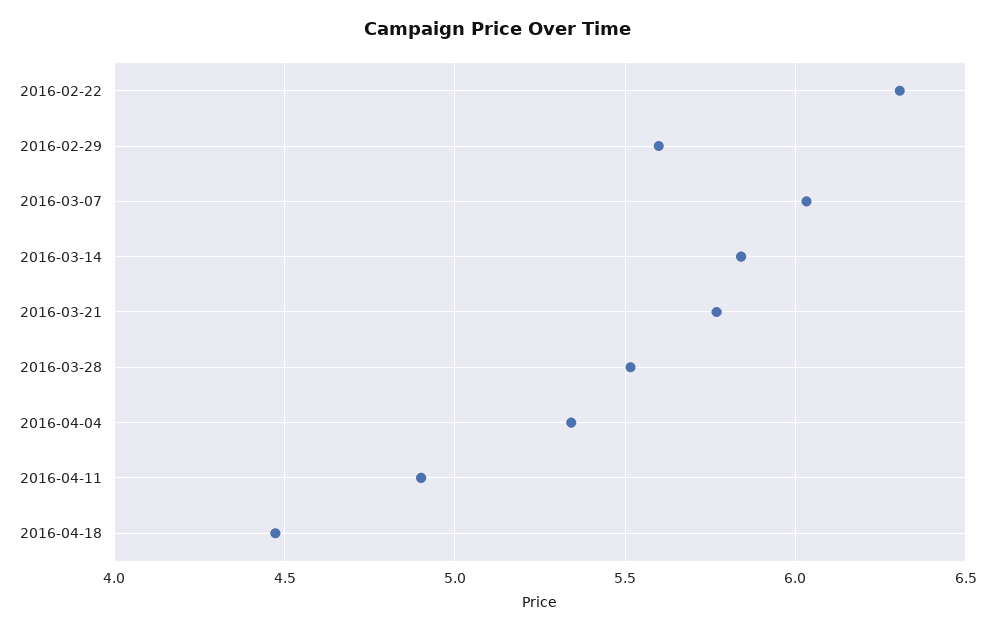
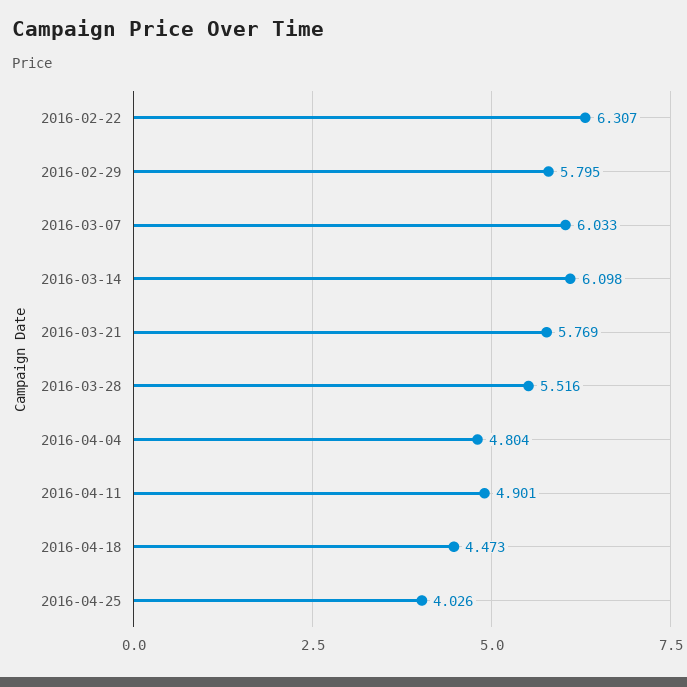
2016-02-29: 5.6 -> 5.795
2016-03-14: 5.85 -> 6.098
2016-04-04: 5.35 -> 4.804
2016-04-25: none -> 4.026

